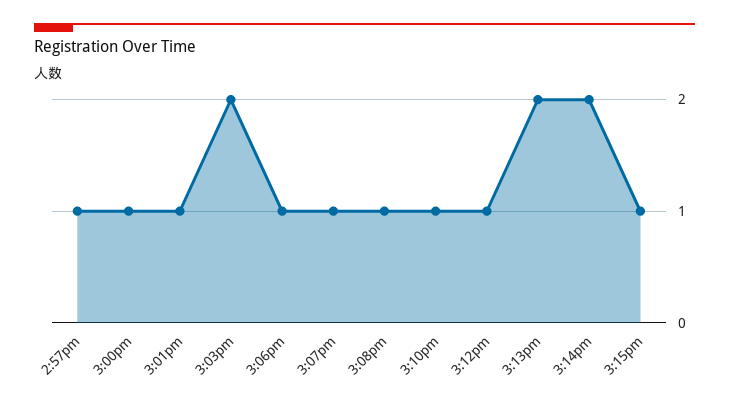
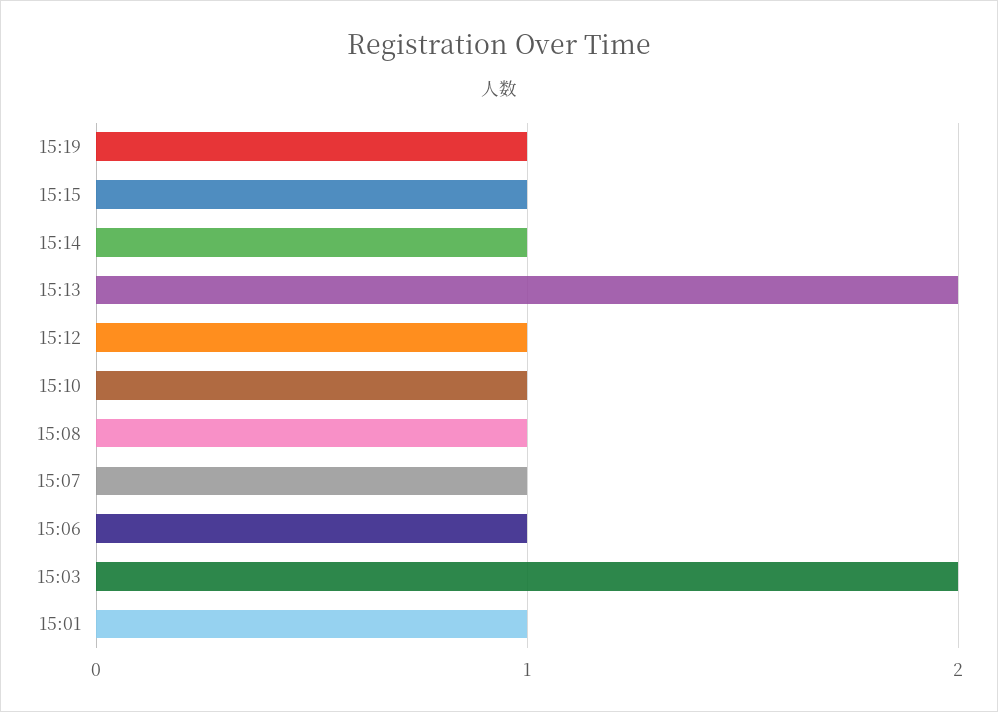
2:57pm: 1 -> none
3:00pm: 1 -> none
3:14pm: 2 -> 1
15:19: none -> 1

